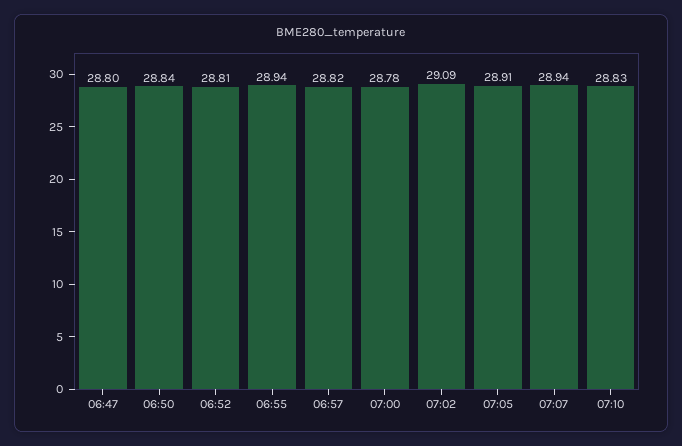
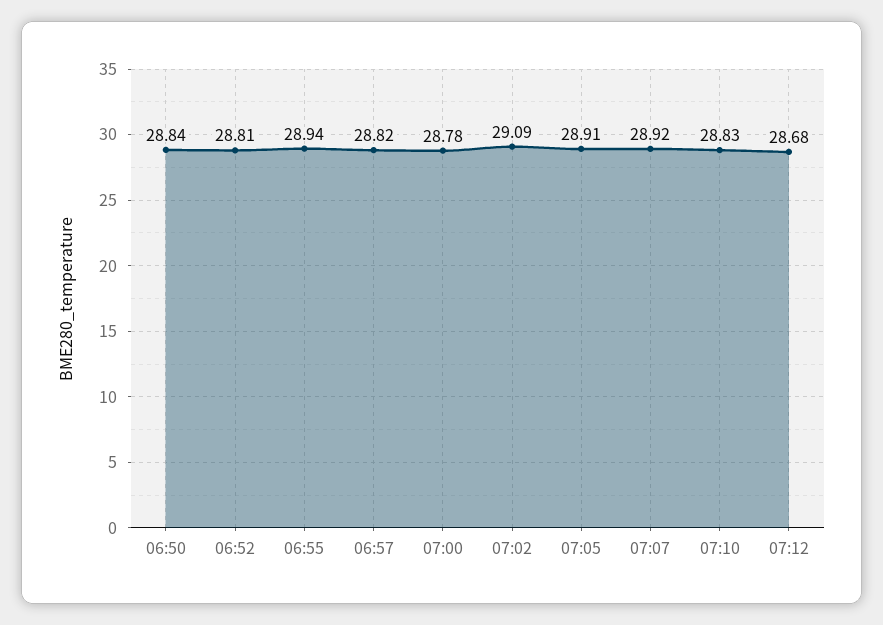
06:47: 28.8 -> none
07:07: 28.94 -> 28.92
07:12: none -> 28.68

